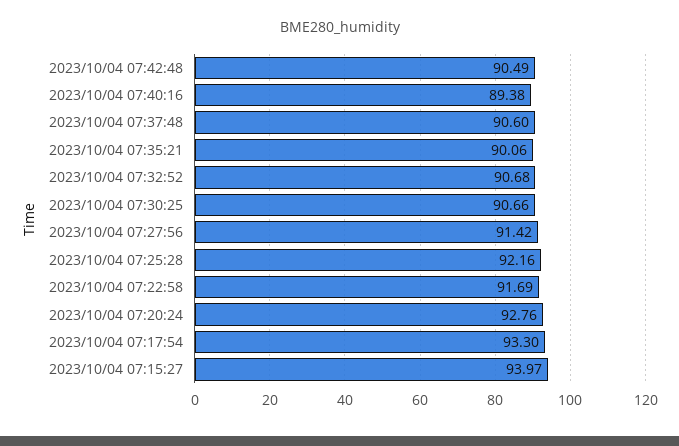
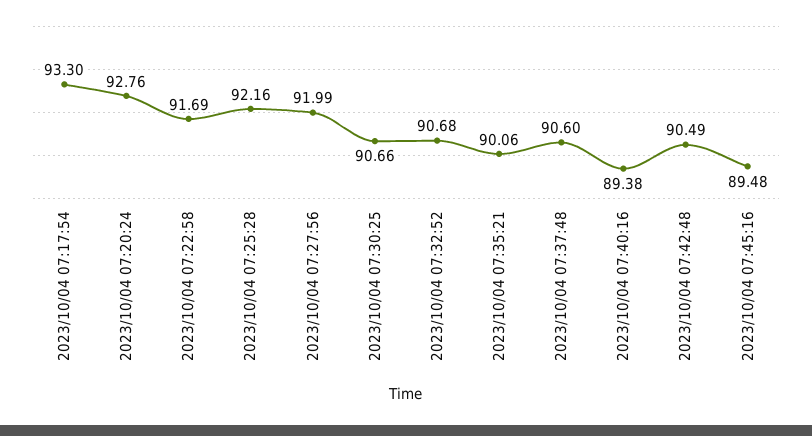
2023/10/04 07:27:56: 91.42 -> 91.99
2023/10/04 07:15:27: 93.97 -> none
2023/10/04 07:45:16: none -> 89.48

